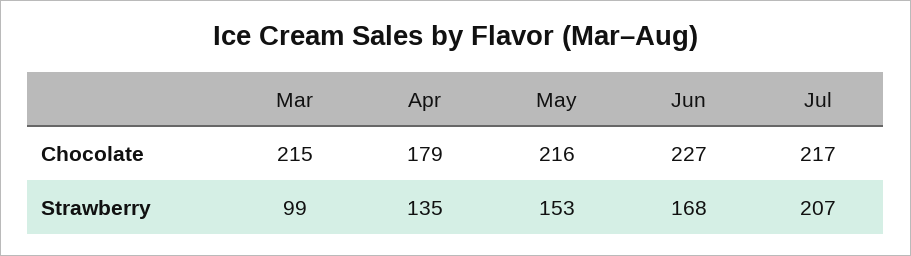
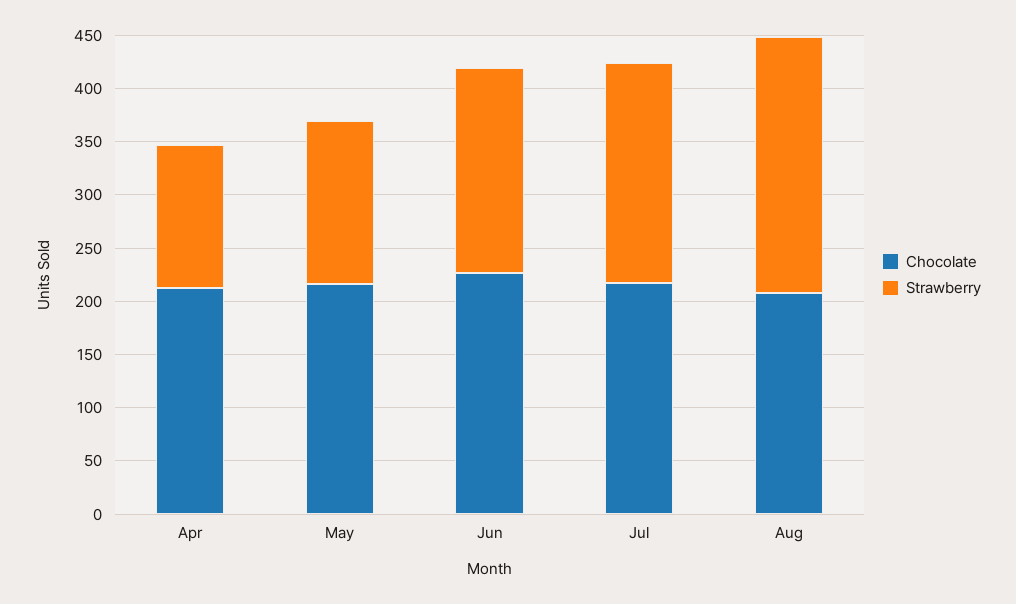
Chocolate, Mar: 215 -> none
Chocolate, Apr: 179 -> 210
Strawberry, Mar: 99 -> none
Strawberry, Jun: 168 -> 190
Chocolate, Aug: none -> 210
Strawberry, Aug: none -> 240

